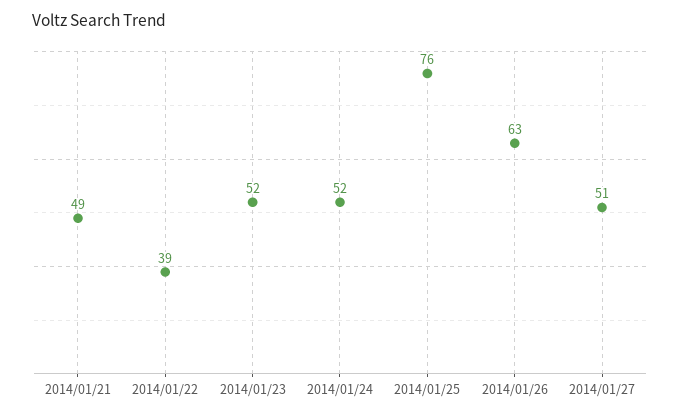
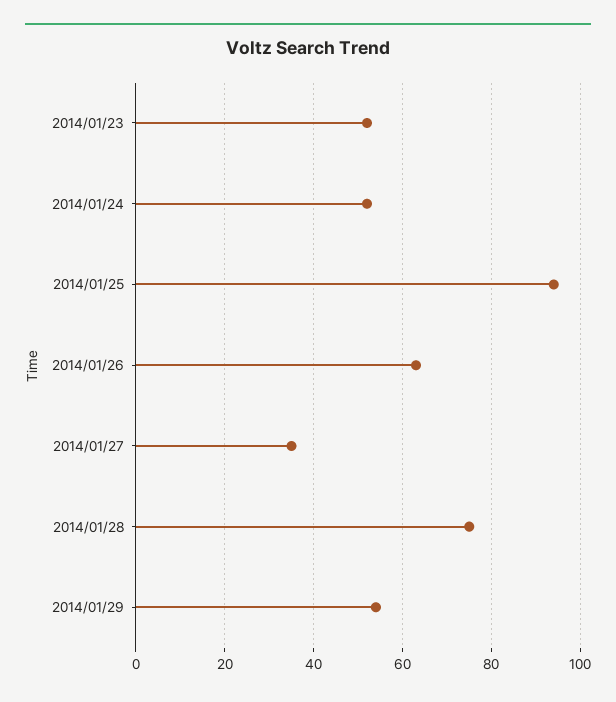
2014/01/21: 49 -> none
2014/01/22: 39 -> none
2014/01/25: 76 -> 95
2014/01/27: 51 -> 35
2014/01/28: none -> 75
2014/01/29: none -> 55

